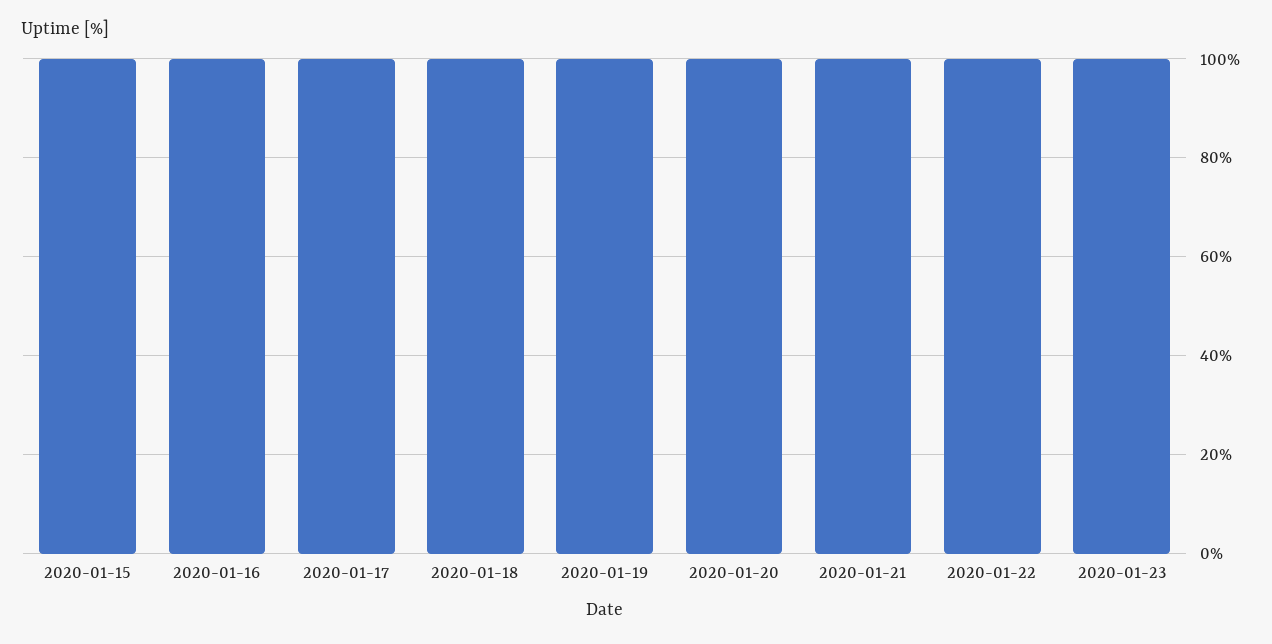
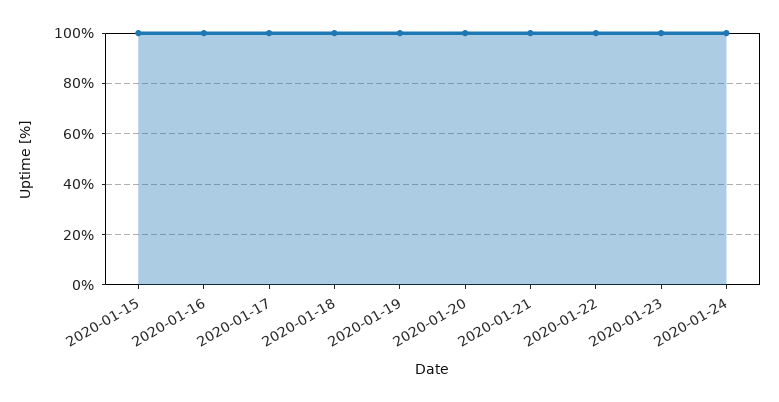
2020-01-24: none -> 100

